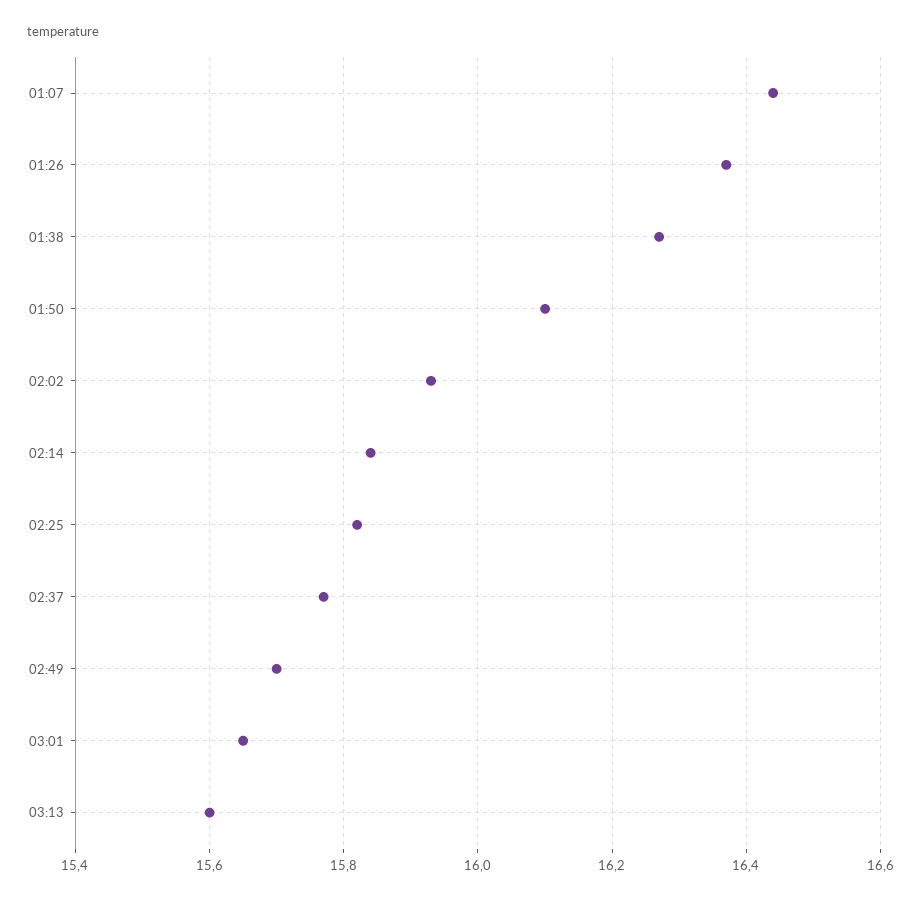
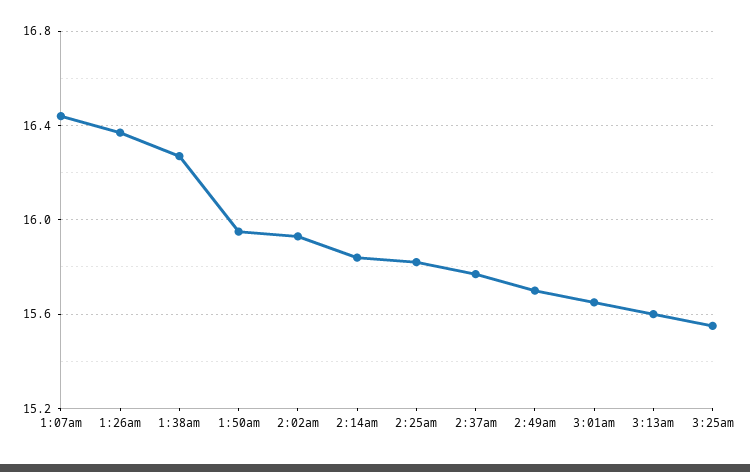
01:50: 16.1 -> 15.95
3:25am: none -> 15.55

